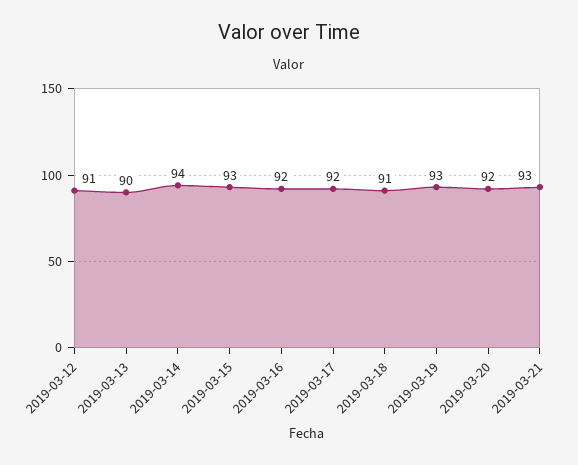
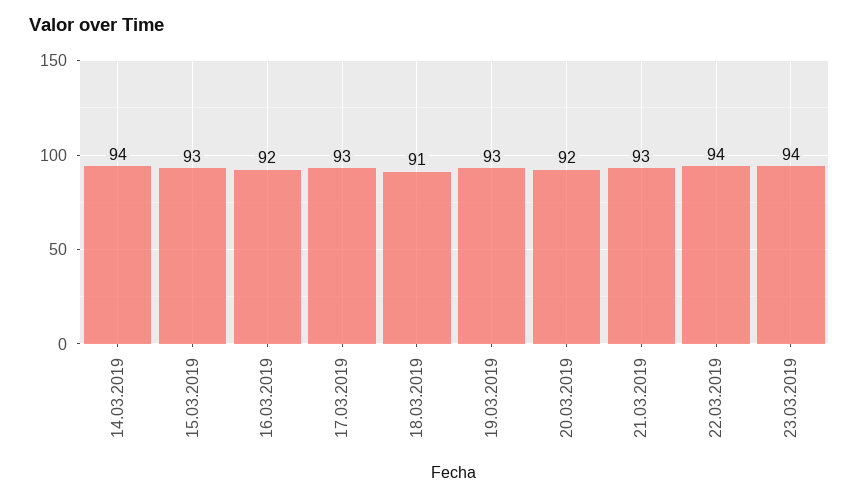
2019-03-12: 91 -> none
2019-03-13: 90 -> none
2019-03-17: 92 -> 93
22.03.2019: none -> 94
23.03.2019: none -> 94

